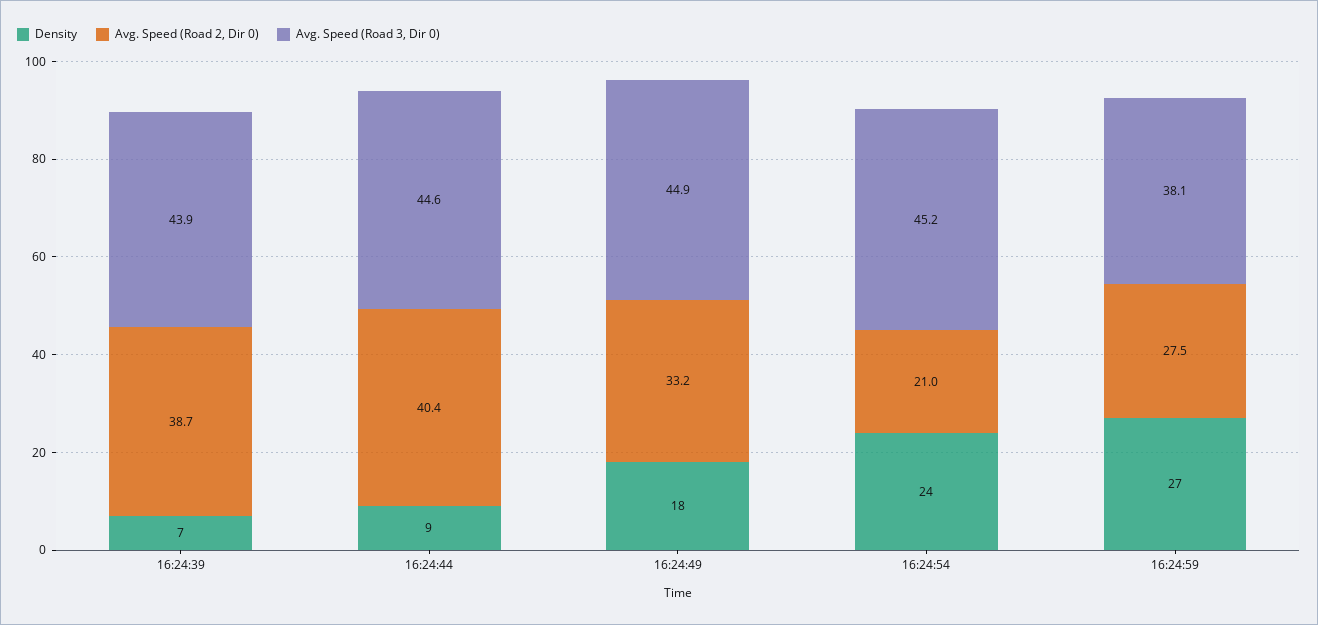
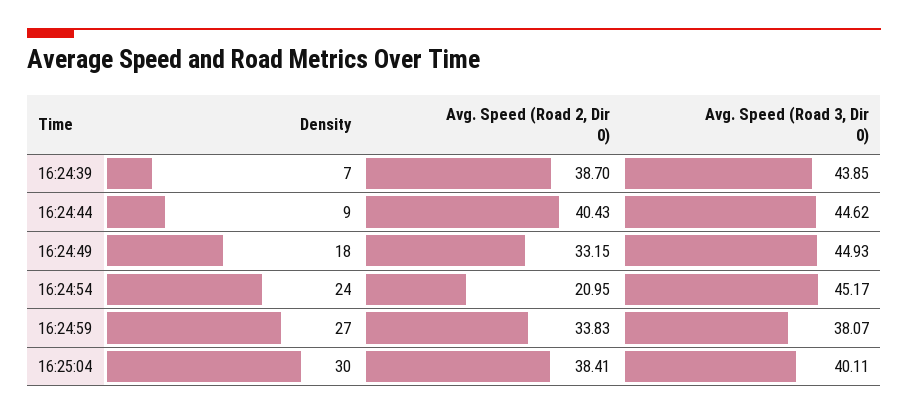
Avg. Speed (Road 2, Dir 0), 16:24:59: 27.5 -> 33.83
Density, 16:25:04: none -> 30
Avg. Speed (Road 2, Dir 0), 16:25:04: none -> 38.41
Avg. Speed (Road 3, Dir 0), 16:25:04: none -> 40.11

